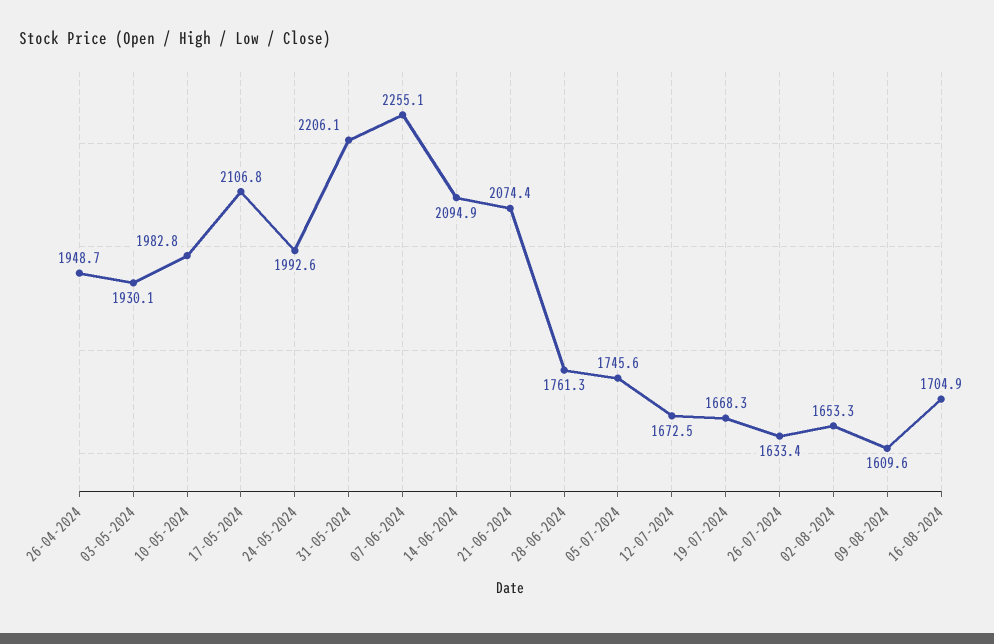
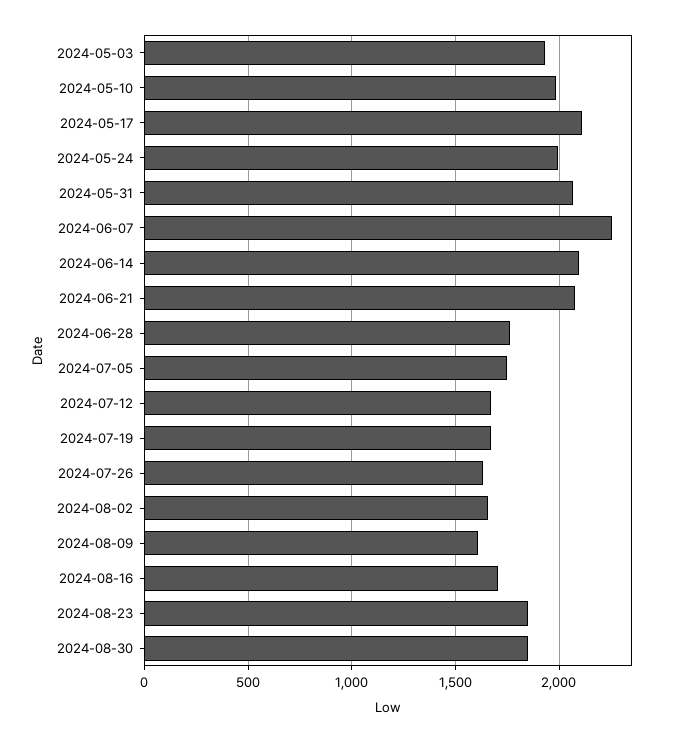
26-04-2024: 1948.7 -> none
31-05-2024: 2206.1 -> 2050
2024-08-23: none -> 1850
2024-08-30: none -> 1850

